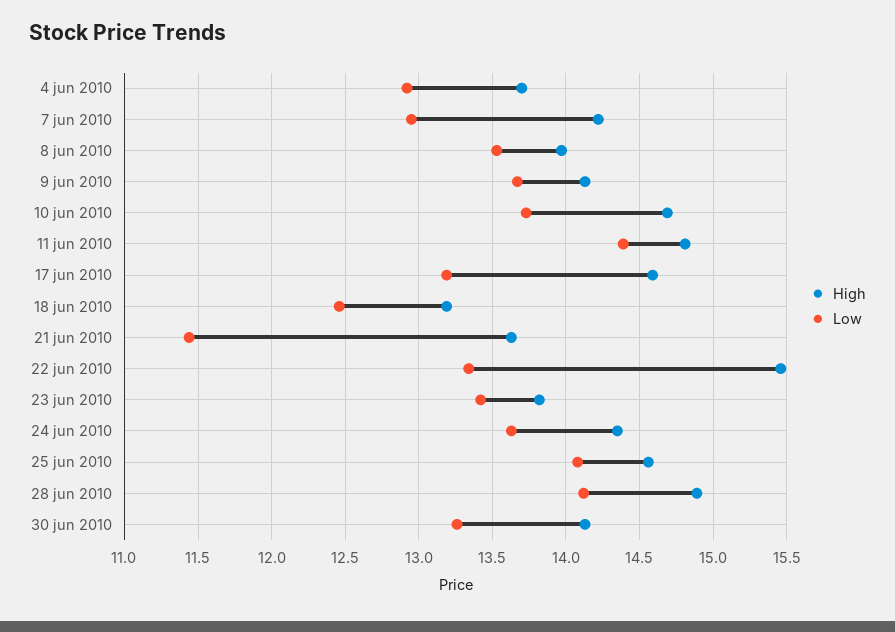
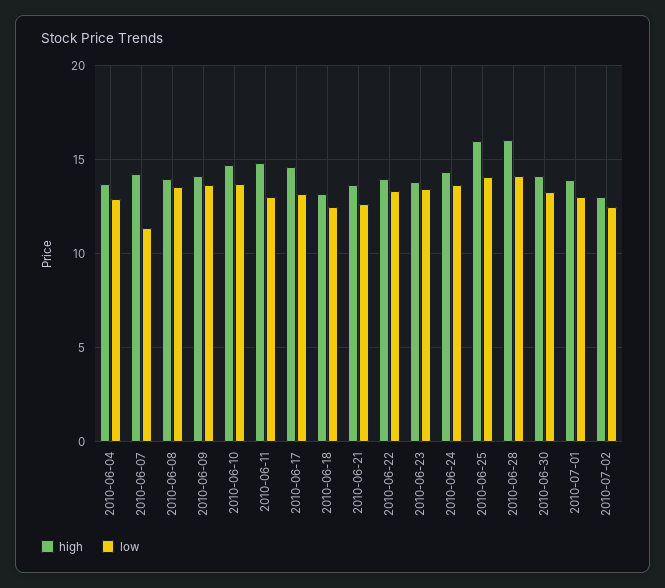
Low, 7 jun 2010: 12.95 -> 11.5
Low, 11 jun 2010: 14.4 -> 13
Low, 21 jun 2010: 11.45 -> 12.5
High, 22 jun 2010: 15.45 -> 14
High, 25 jun 2010: 14.55 -> 16
High, 28 jun 2010: 14.9 -> 16
High, 2010-07-01: none -> 14
Low, 2010-07-01: none -> 13
High, 2010-07-02: none -> 13
Low, 2010-07-02: none -> 12.5

